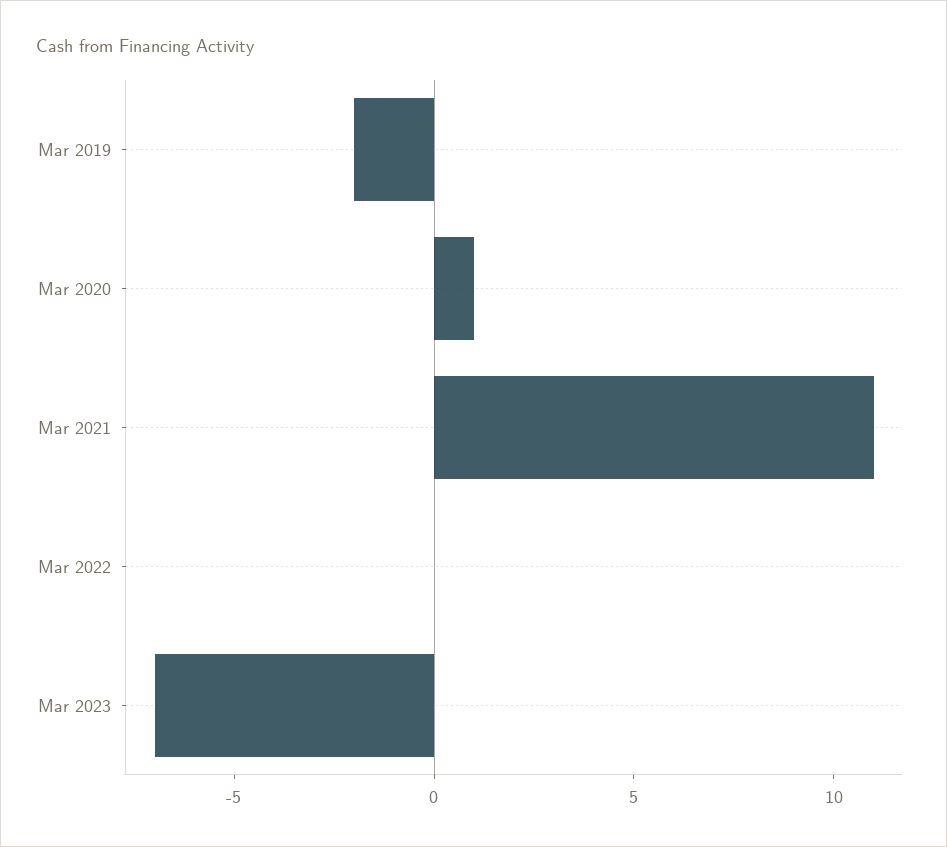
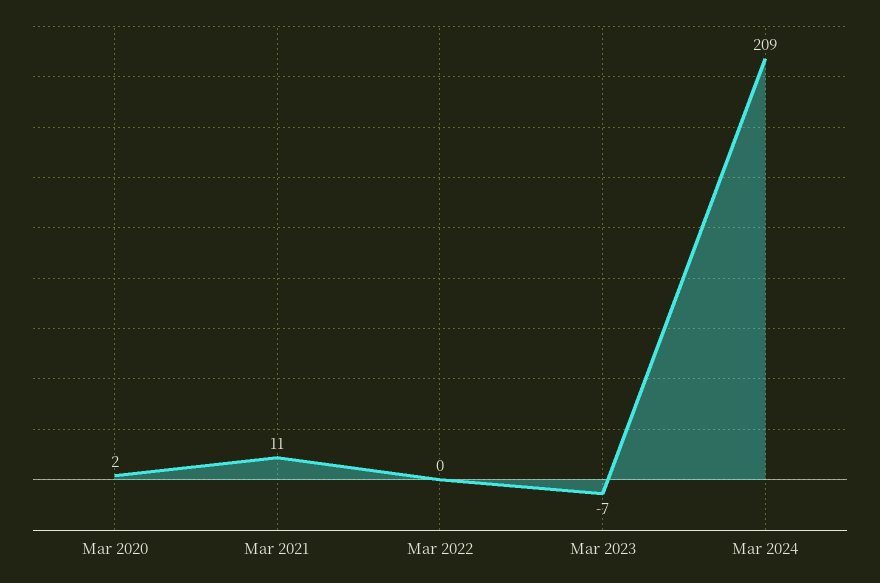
Mar 2019: -2 -> none
Mar 2020: 1 -> 2
Mar 2024: none -> 209

